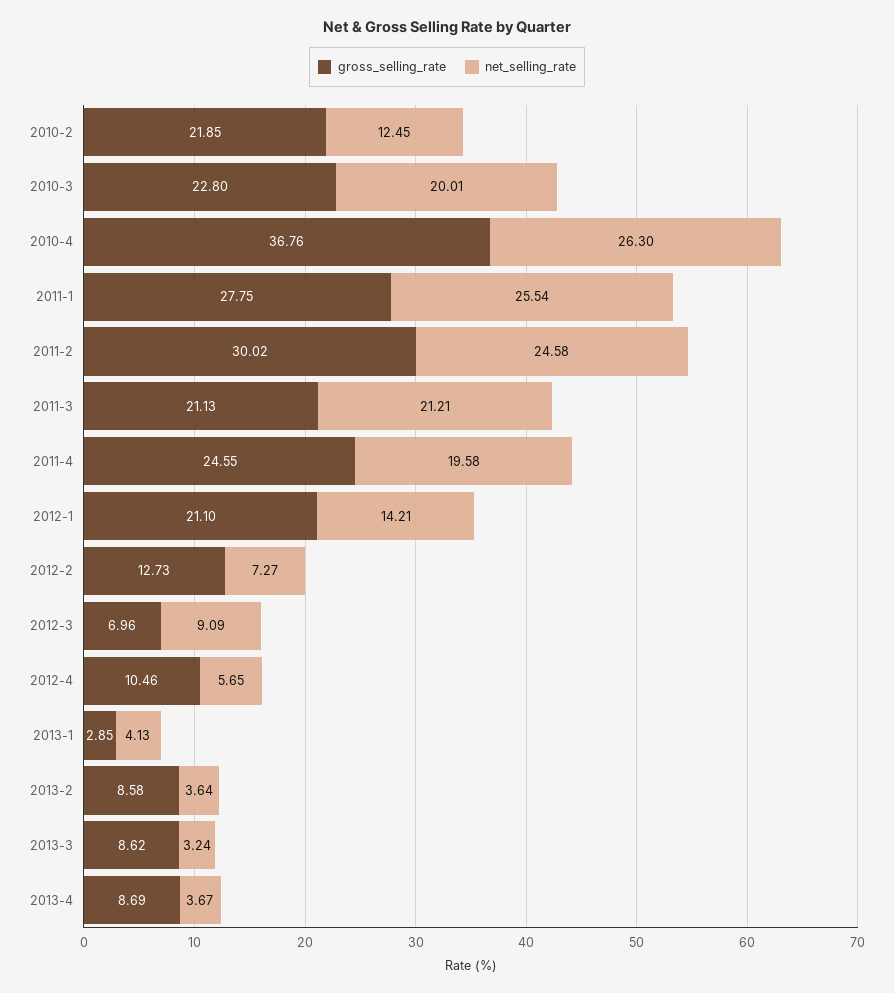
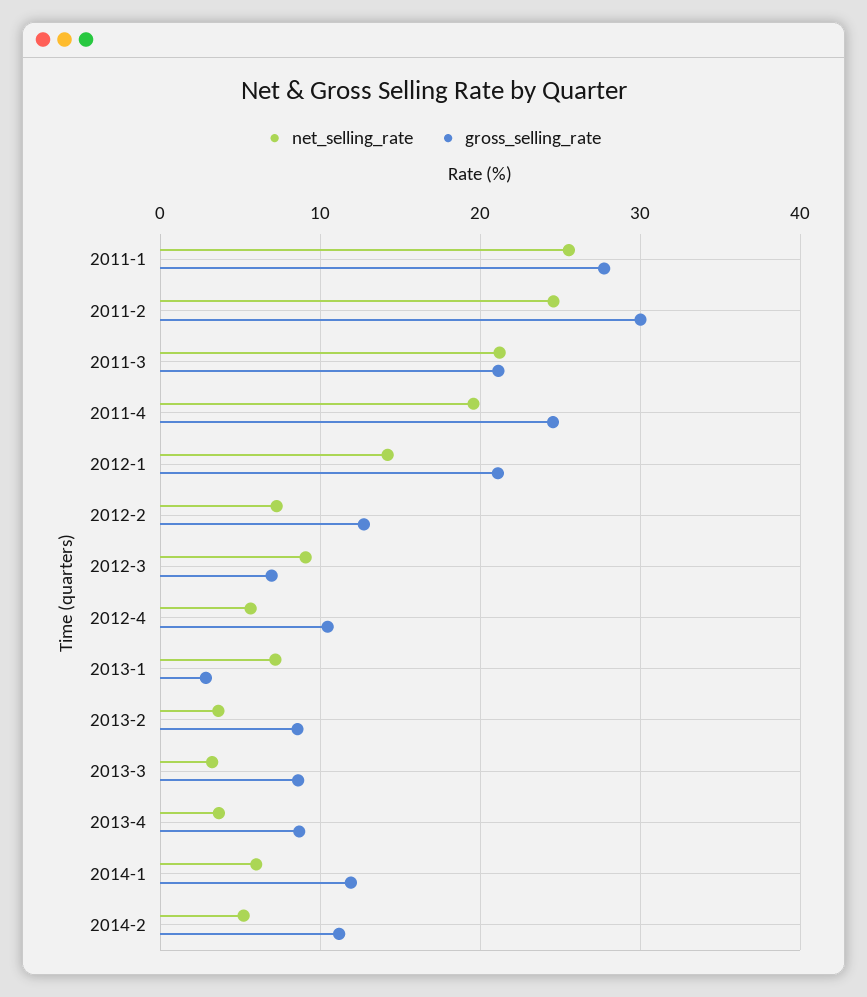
gross_selling_rate, 2010-2: 21.85 -> none
net_selling_rate, 2010-2: 12.45 -> none
gross_selling_rate, 2010-3: 22.8 -> none
net_selling_rate, 2010-3: 20.01 -> none
gross_selling_rate, 2010-4: 36.76 -> none
net_selling_rate, 2010-4: 26.3 -> none
net_selling_rate, 2013-1: 4.13 -> 7
net_selling_rate, 2014-1: none -> 6
gross_selling_rate, 2014-1: none -> 12
net_selling_rate, 2014-2: none -> 5
gross_selling_rate, 2014-2: none -> 11

